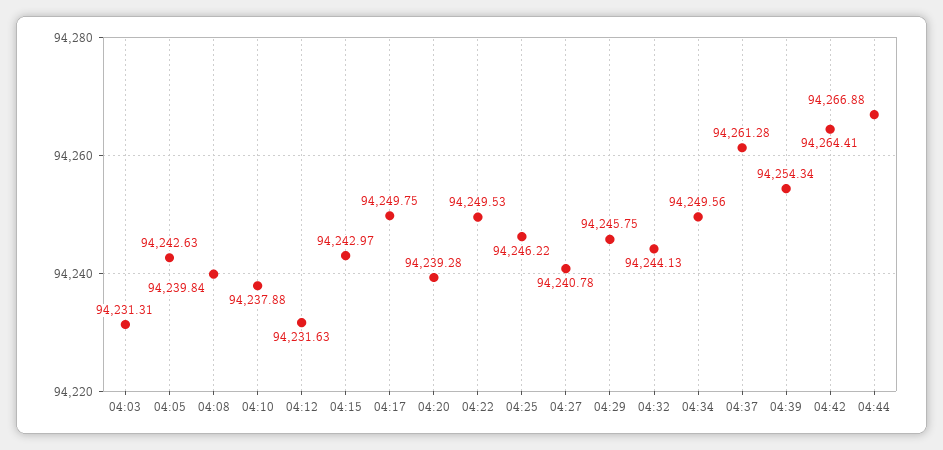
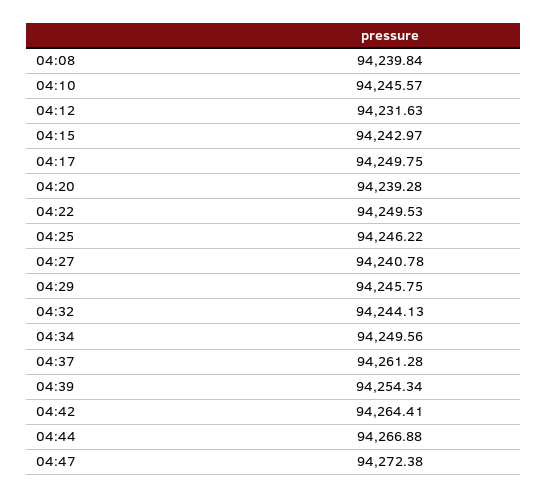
04:03: 94231.31 -> none
04:05: 94242.63 -> none
04:10: 94237.88 -> 94245.57
04:47: none -> 94272.38

